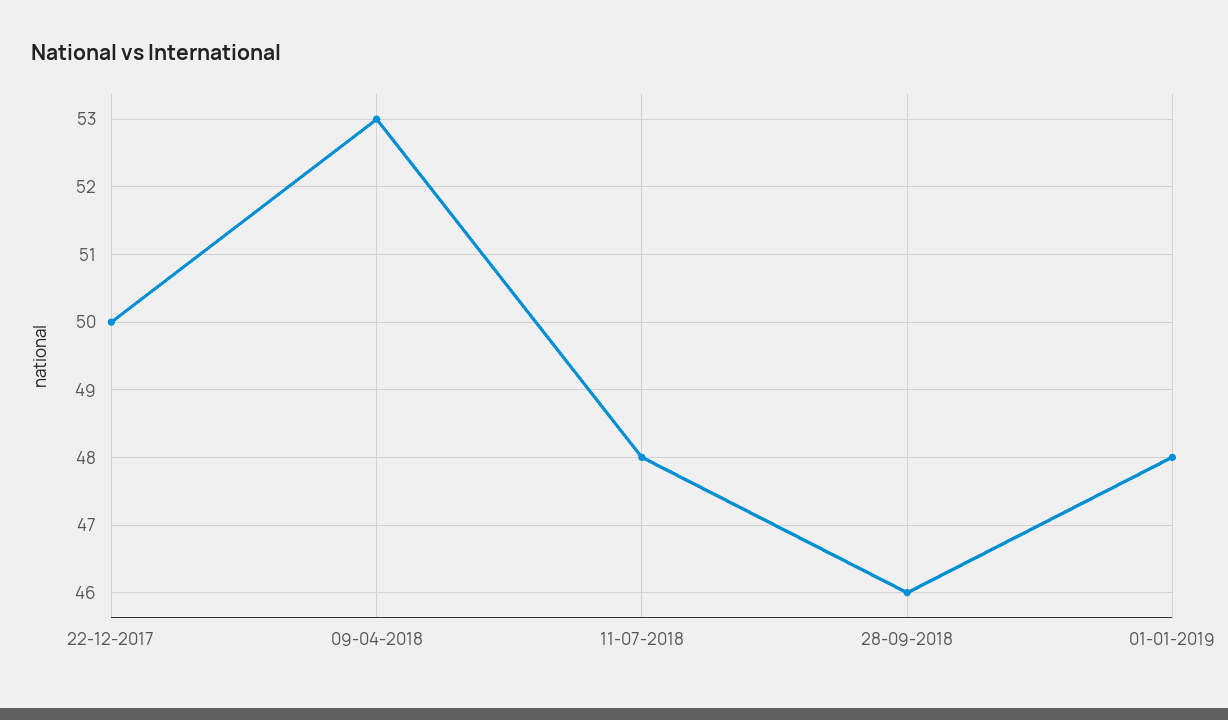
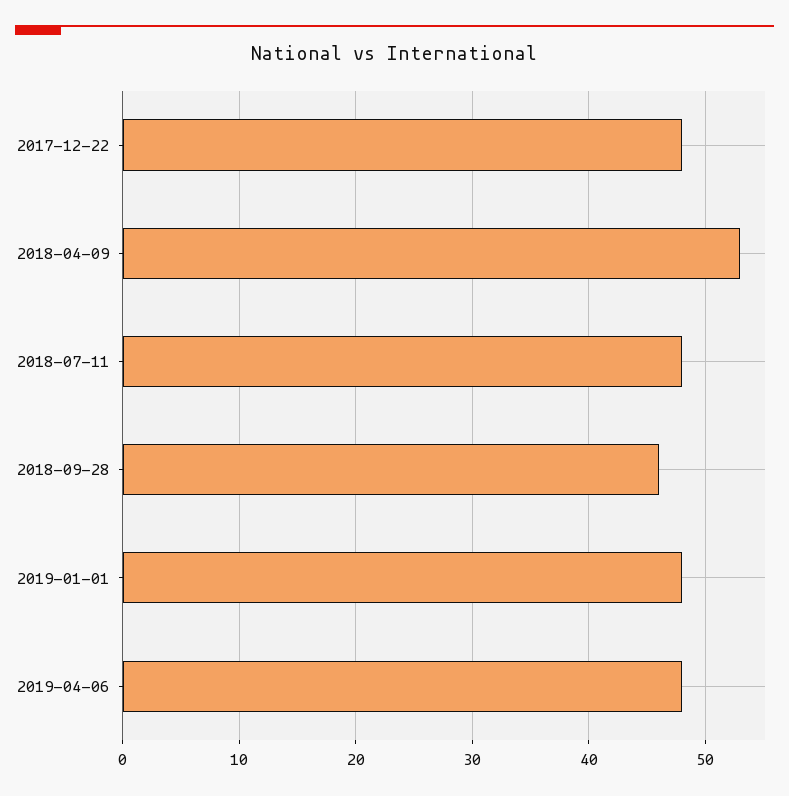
22-12-2017: 50 -> 48
2019-04-06: none -> 48

